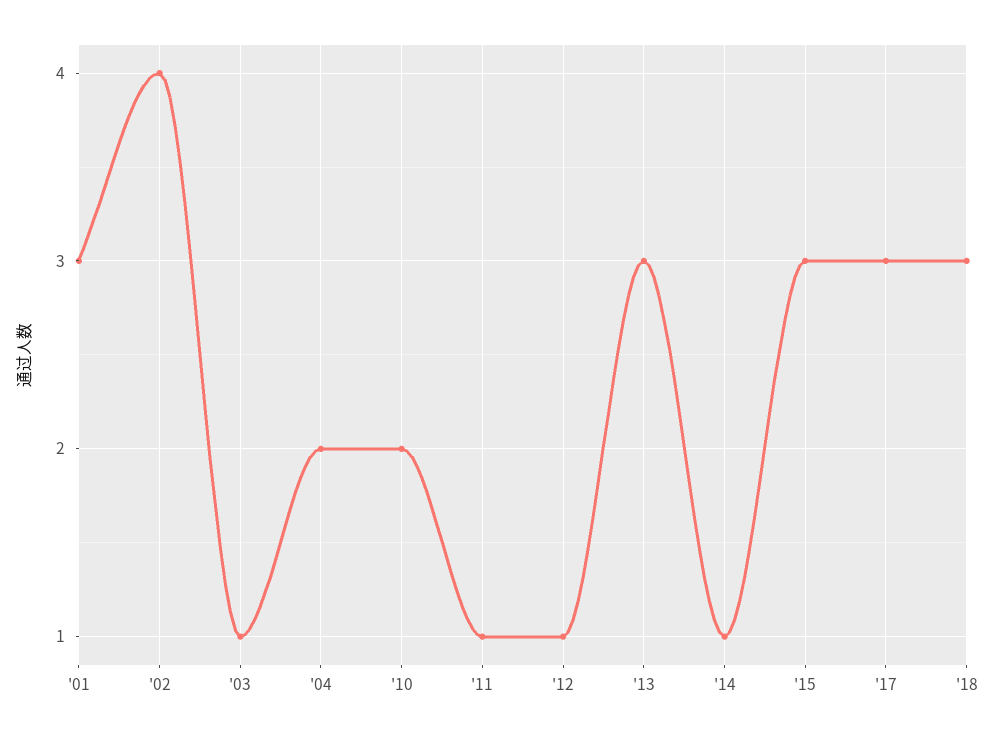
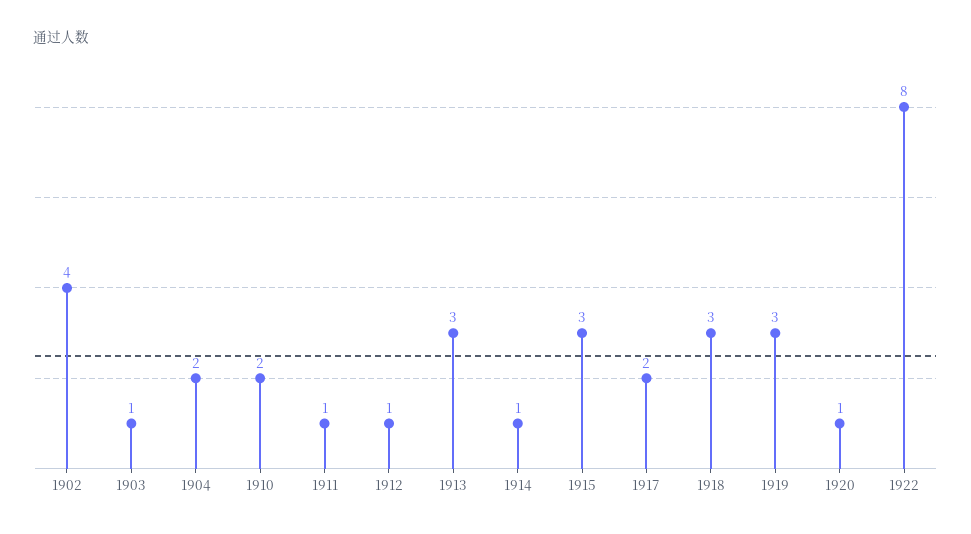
'01: 3 -> none
'17: 3 -> 2
1919: none -> 3
1920: none -> 1
1922: none -> 8

